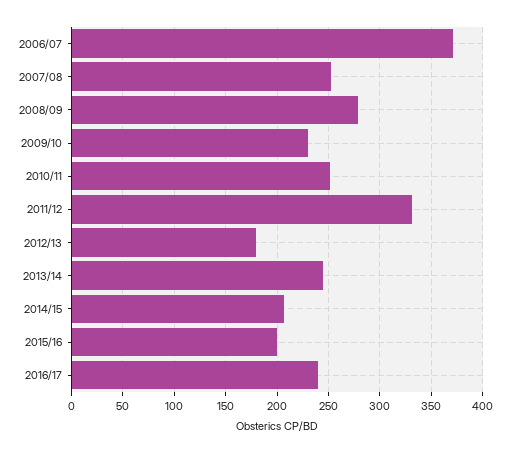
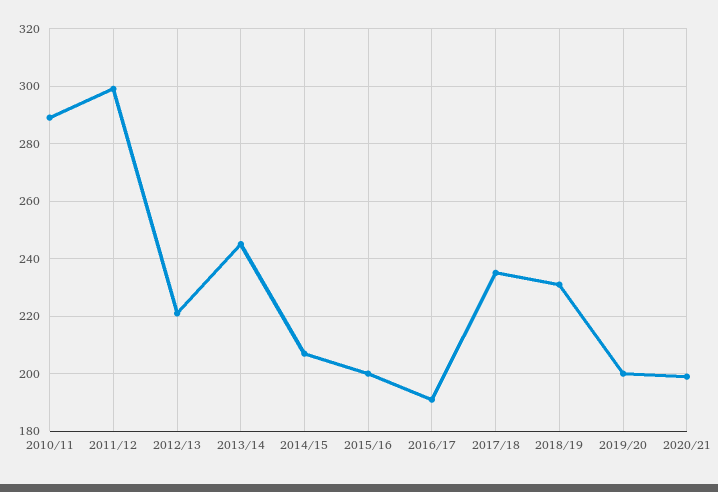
2006/07: 370 -> none
2007/08: 250 -> none
2008/09: 280 -> none
2009/10: 230 -> none
2010/11: 250 -> 290
2011/12: 330 -> 300
2012/13: 180 -> 220
2016/17: 240 -> 190
2017/18: none -> 235
2018/19: none -> 230
2019/20: none -> 200
2020/21: none -> 200

